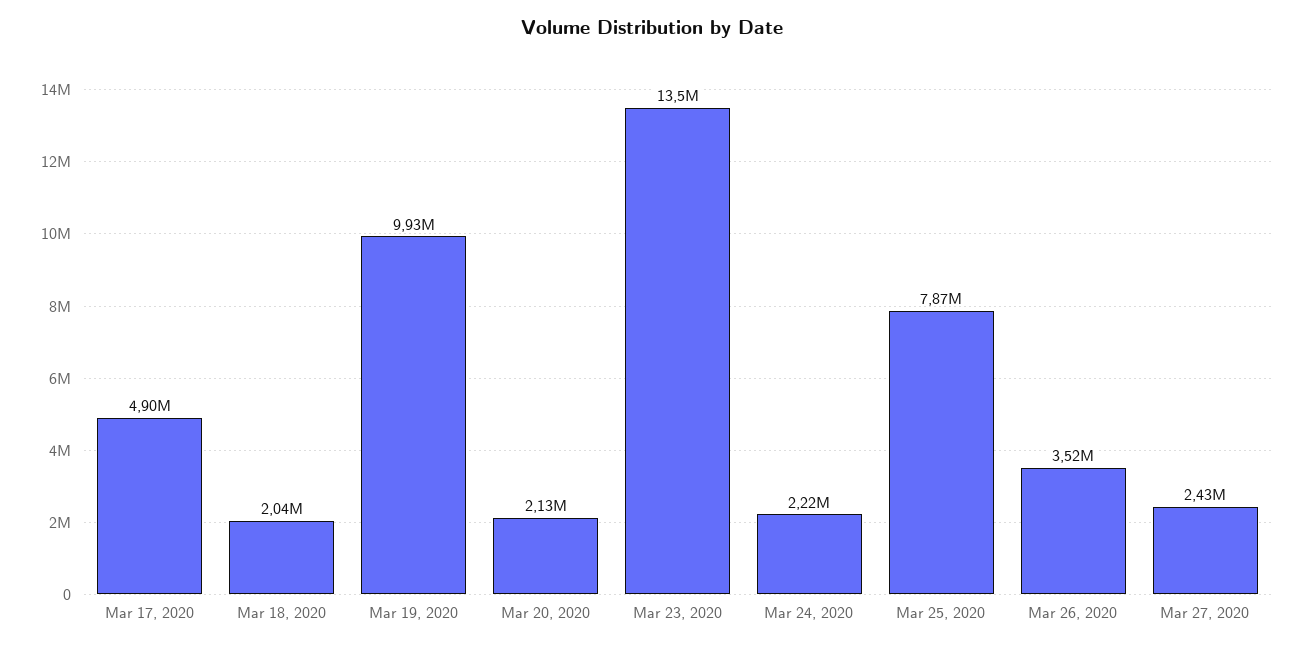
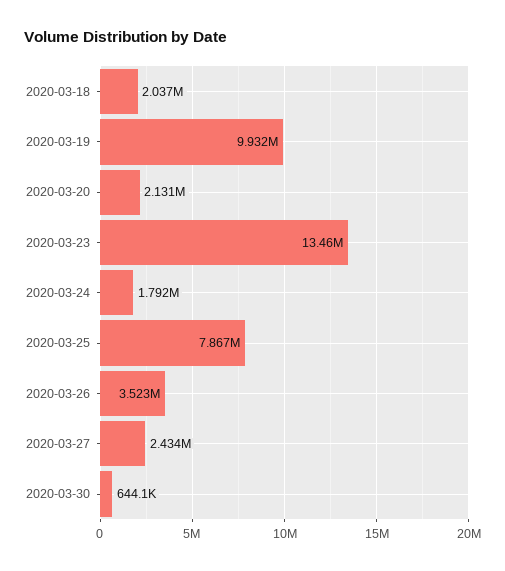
Mar 17, 2020: 4900000 -> none
Mar 24, 2020: 2220000 -> 1792000
2020-03-30: none -> 644100

